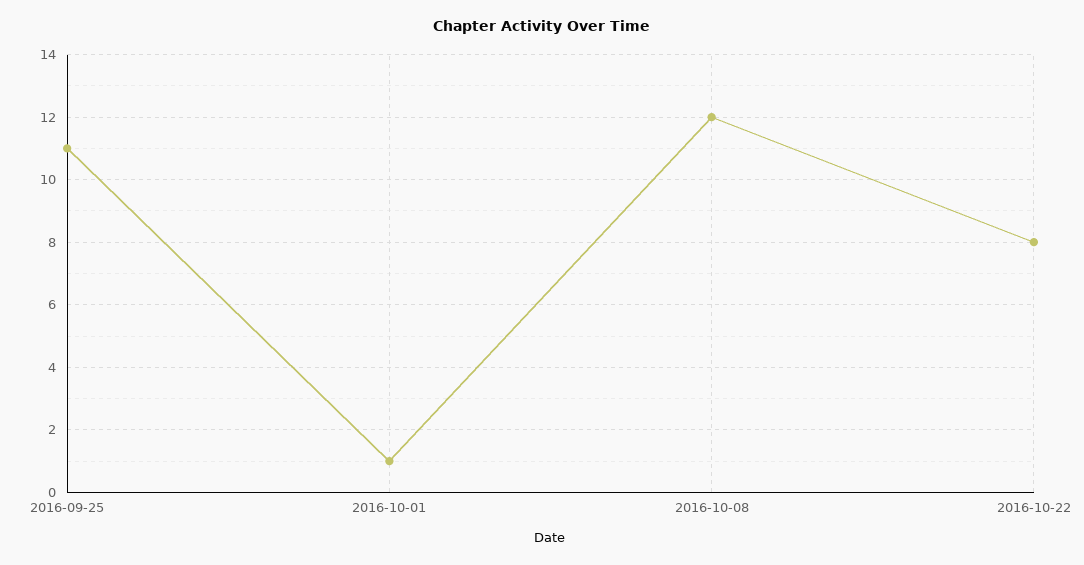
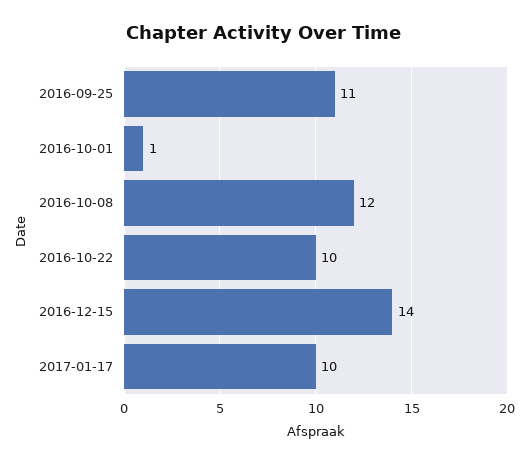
2016-10-22: 8 -> 10
2016-12-15: none -> 14
2017-01-17: none -> 10

